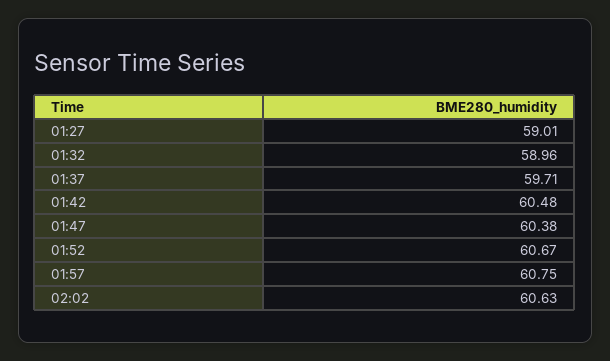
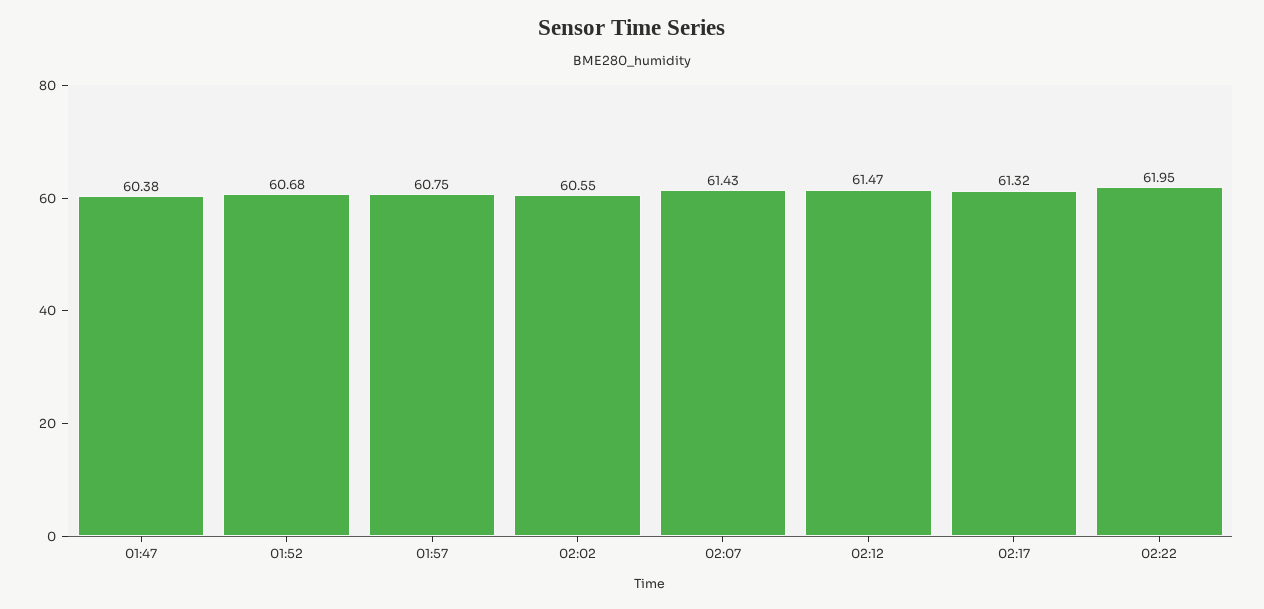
01:27: 59.01 -> none
01:32: 58.96 -> none
01:37: 59.71 -> none
01:42: 60.48 -> none
01:52: 60.67 -> 60.68
02:02: 60.63 -> 60.55
02:07: none -> 61.43
02:12: none -> 61.47
02:17: none -> 61.32
02:22: none -> 61.95

